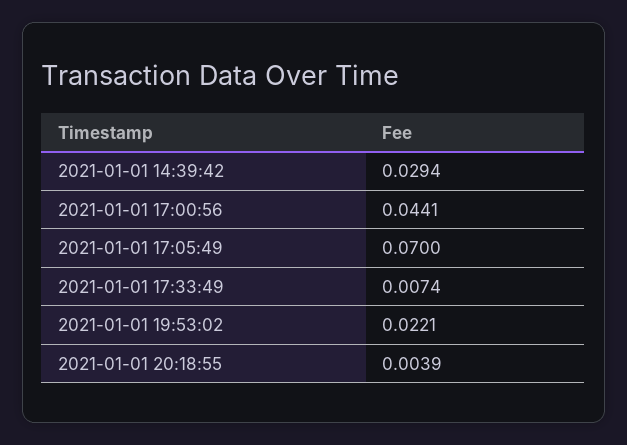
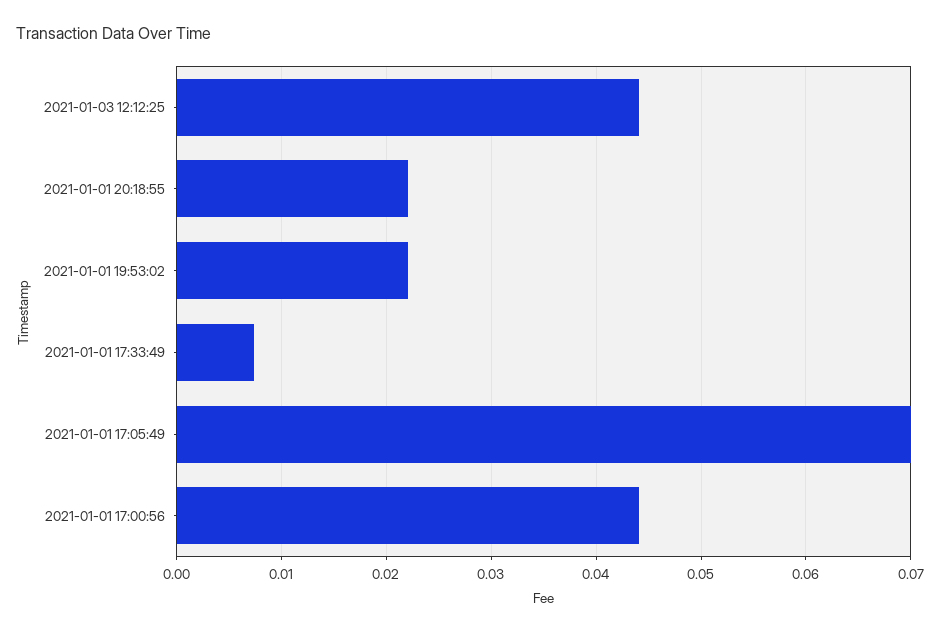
2021-01-01 14:39:42: 0.0294 -> none
2021-01-01 20:18:55: 0.0039 -> 0.022
2021-01-03 12:12:25: none -> 0.044

